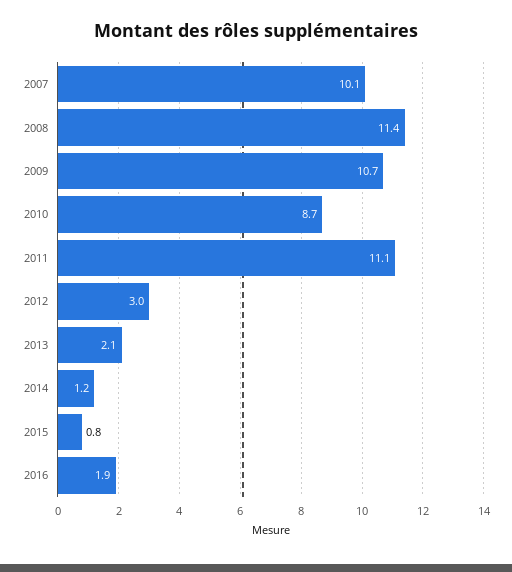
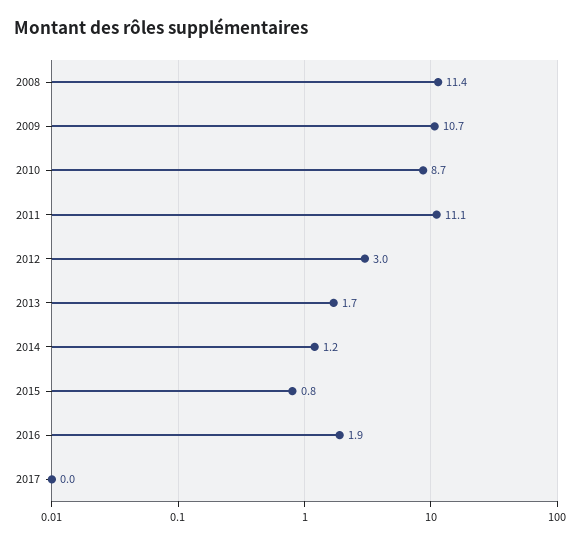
2007: 10.1 -> none
2013: 2.1 -> 1.7
2017: none -> 0

